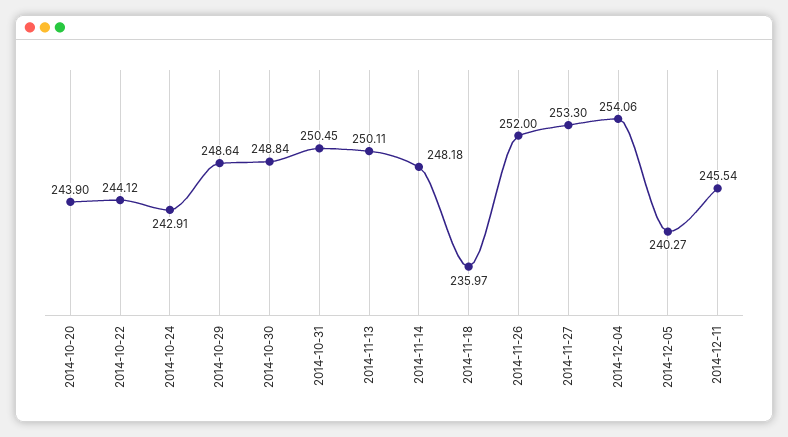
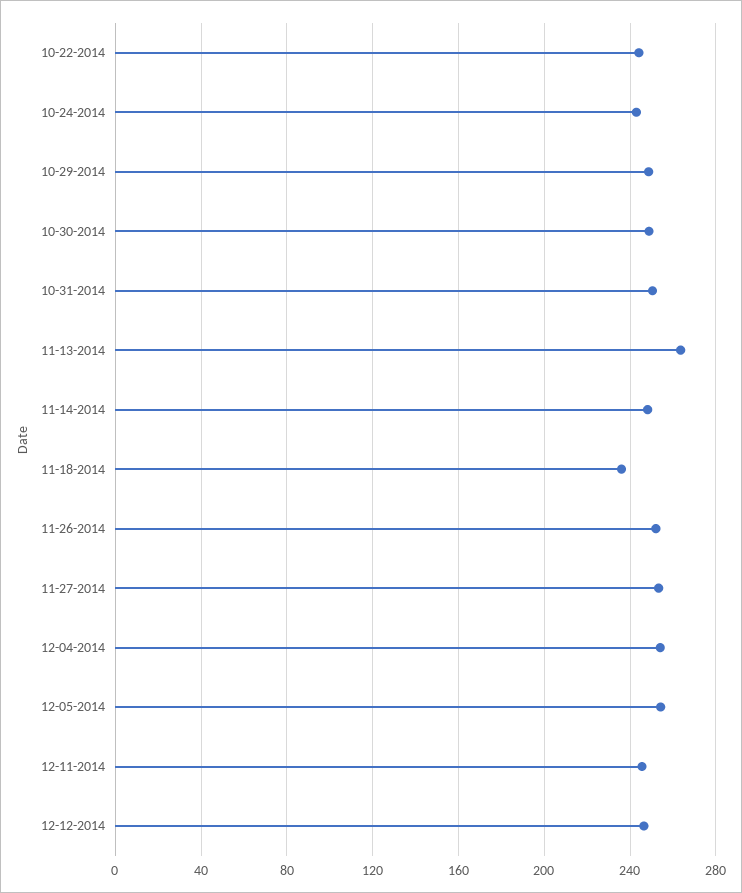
2014-10-20: 243.9 -> none
2014-11-13: 250.11 -> 265
2014-12-05: 240.27 -> 255
12-12-2014: none -> 245

